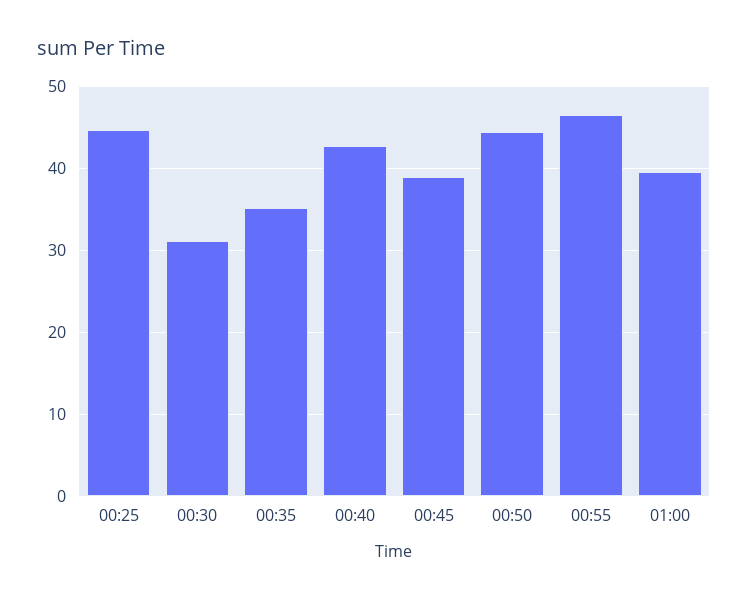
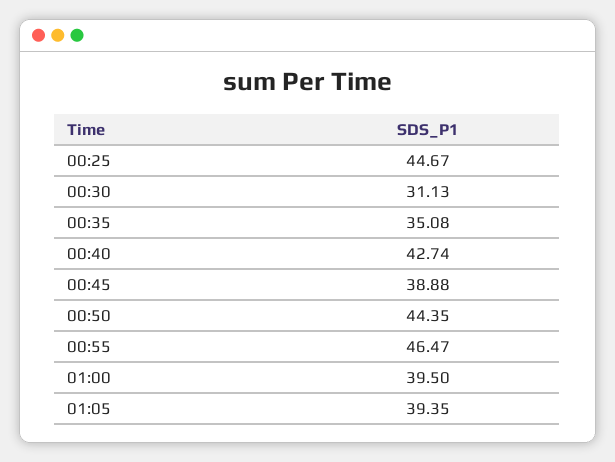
01:05: none -> 39.35

